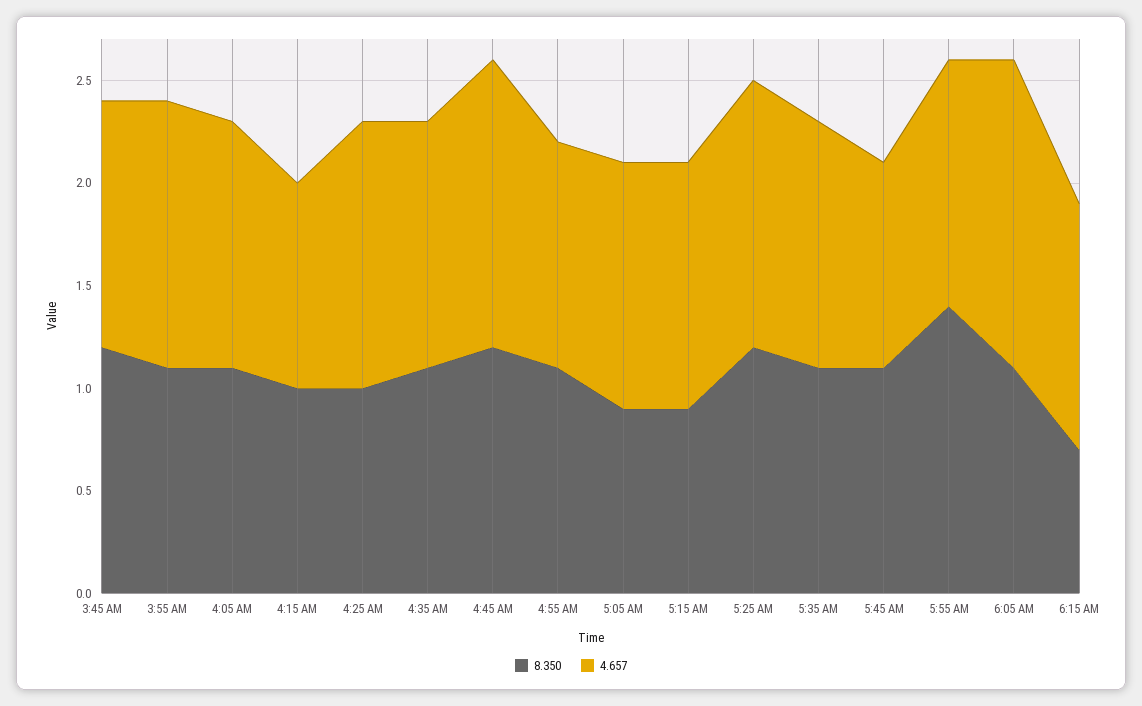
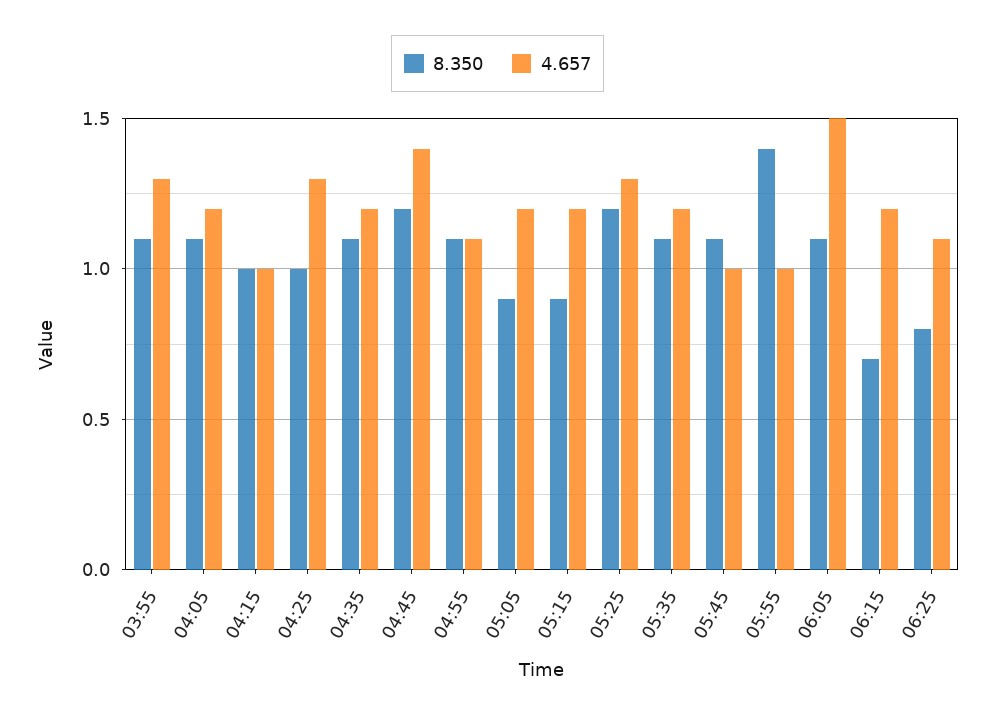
8.350, 3:45 AM: 1.2 -> none
4.657, 3:45 AM: 1.2 -> none
4.657, 5:55 AM: 1.2 -> 1
8.350, 06:25: none -> 0.8
4.657, 06:25: none -> 1.1

